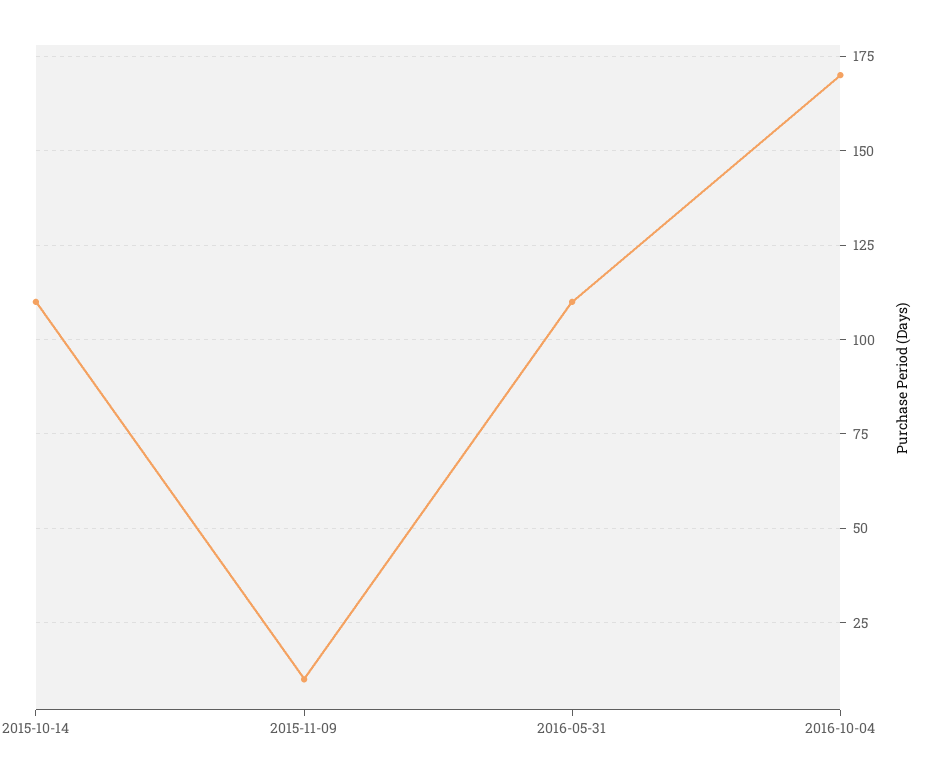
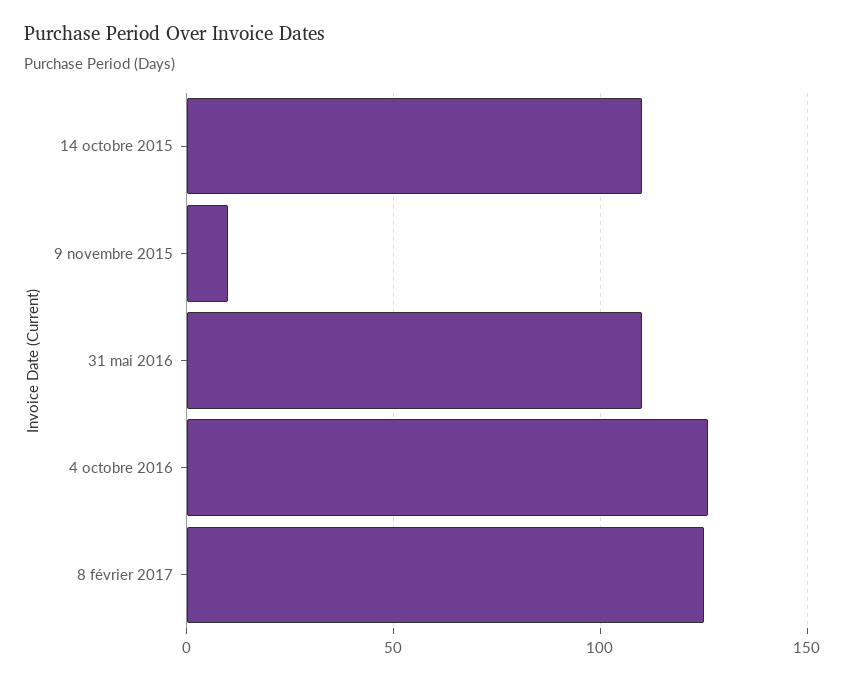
2016-10-04: 170 -> 125
8 février 2017: none -> 125

